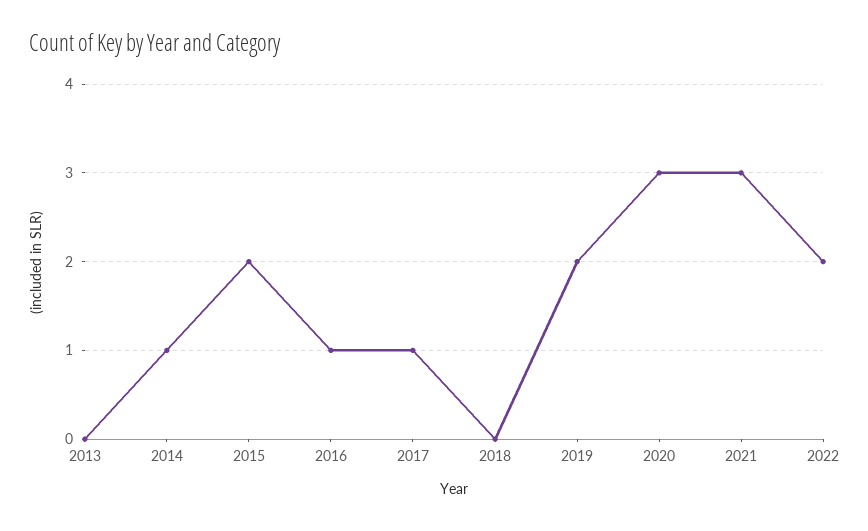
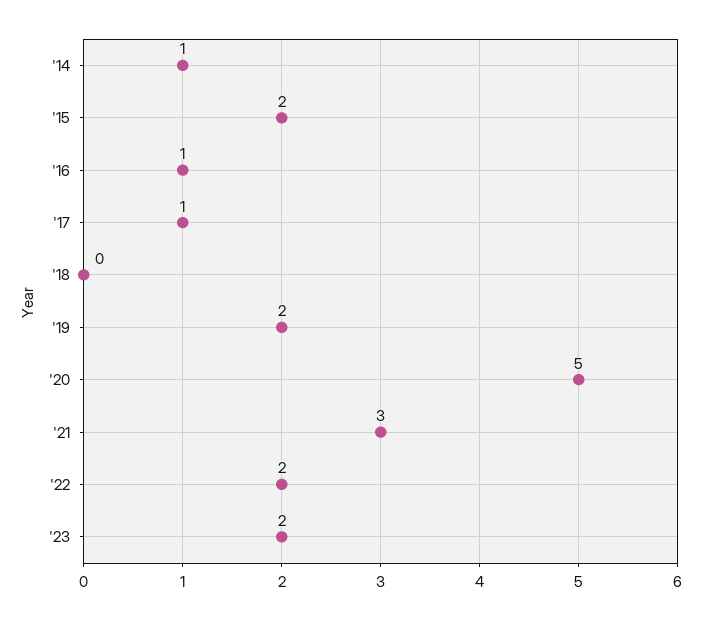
2013: 0 -> none
2020: 3 -> 5
'23: none -> 2

